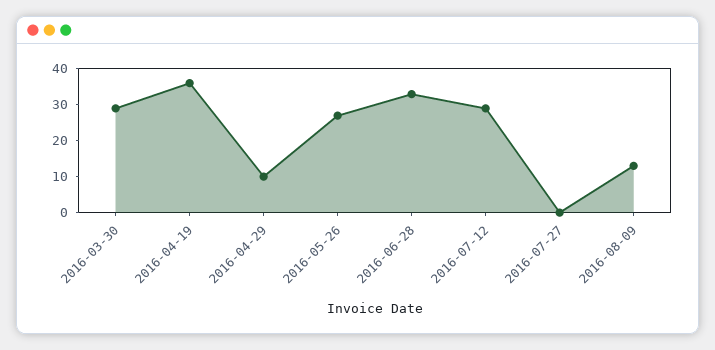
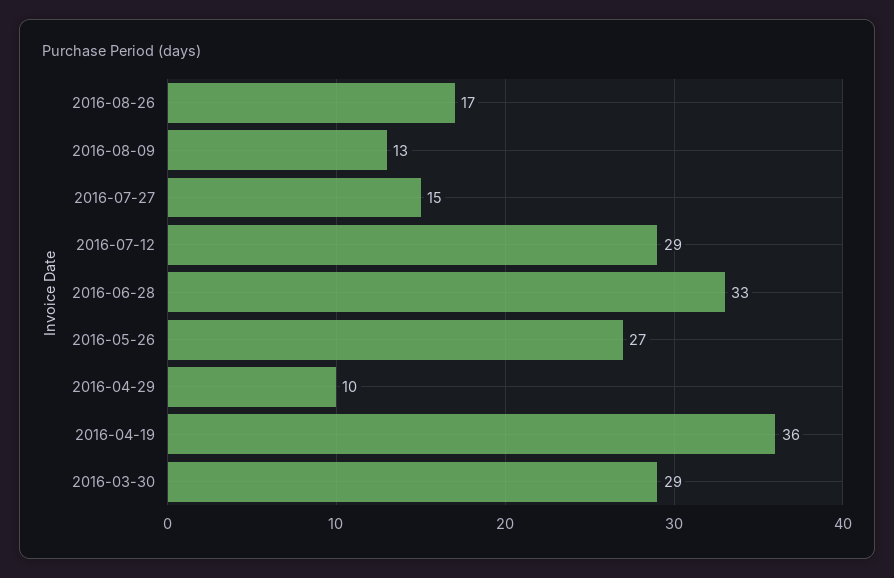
2016-07-27: 0 -> 15
2016-08-26: none -> 17

